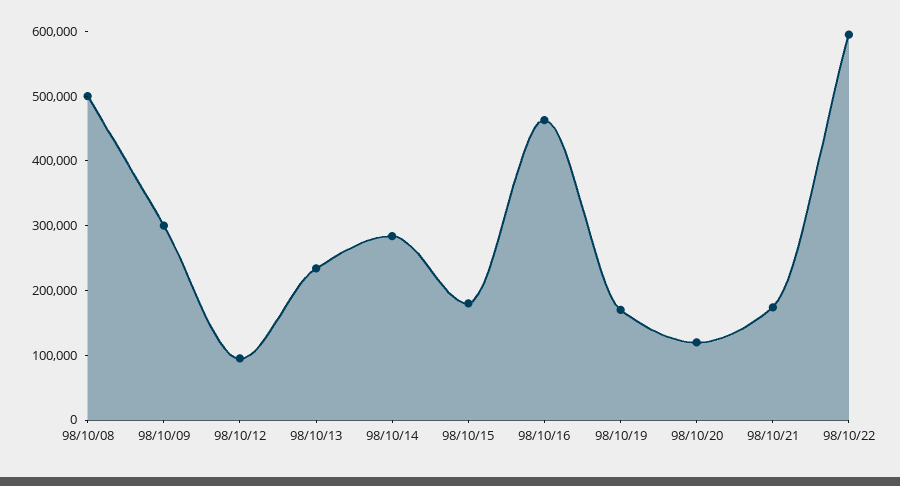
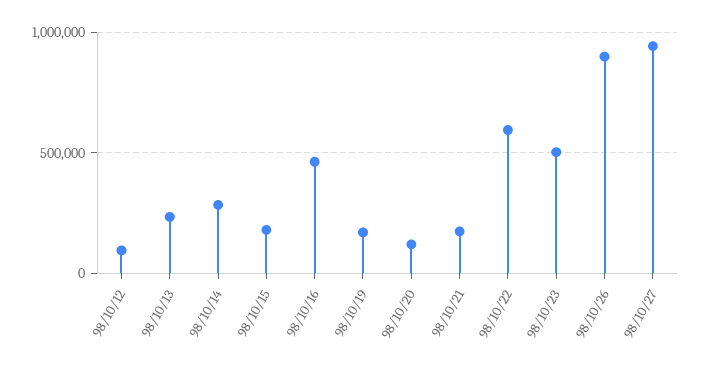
98/10/08: 500000 -> none
98/10/09: 300000 -> none
98/10/23: none -> 500000
98/10/26: none -> 900000
98/10/27: none -> 950000

